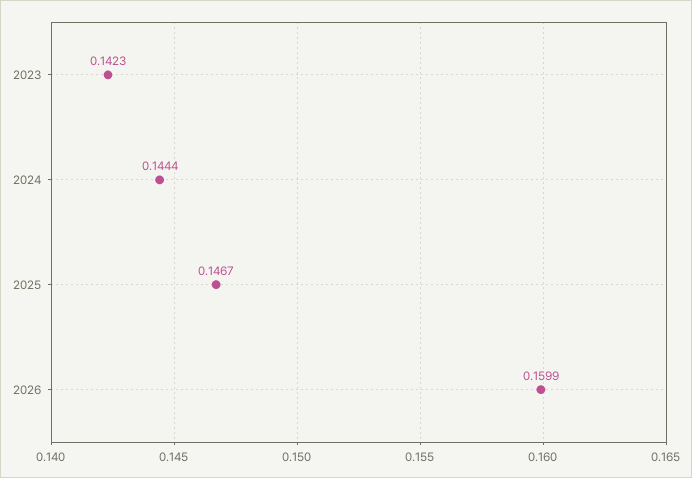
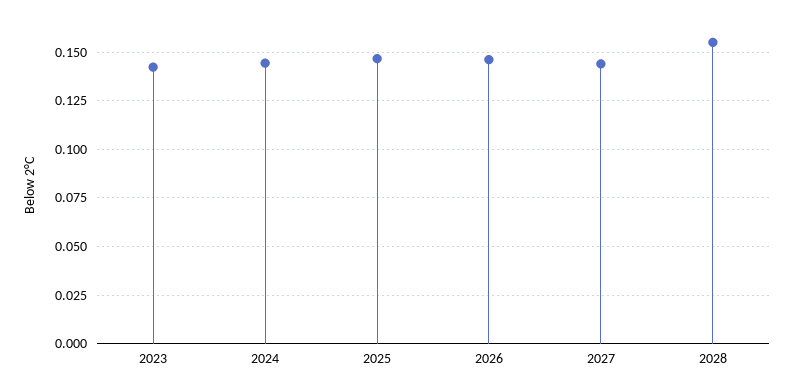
2026: 0.1599 -> 0.145
2027: none -> 0.145
2028: none -> 0.155

